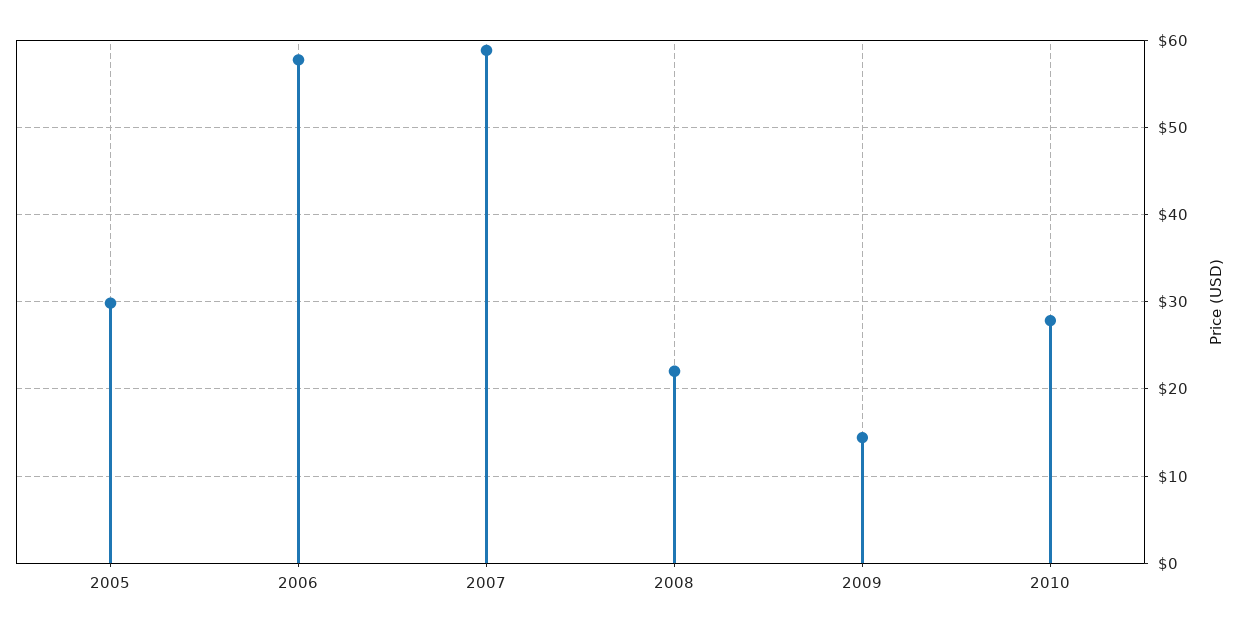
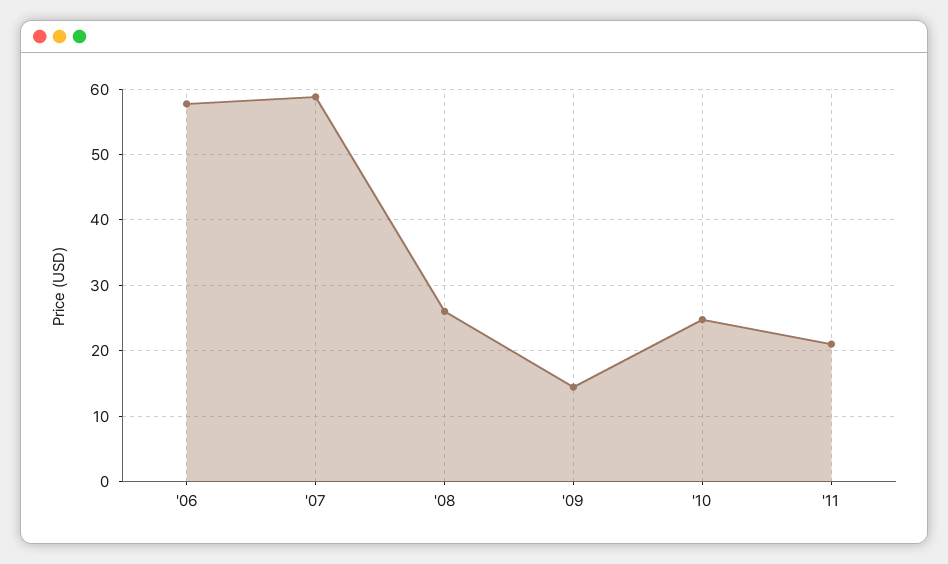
2005: 30 -> none
2008: 22 -> 26
2010: 28 -> 25
'11: none -> 21

